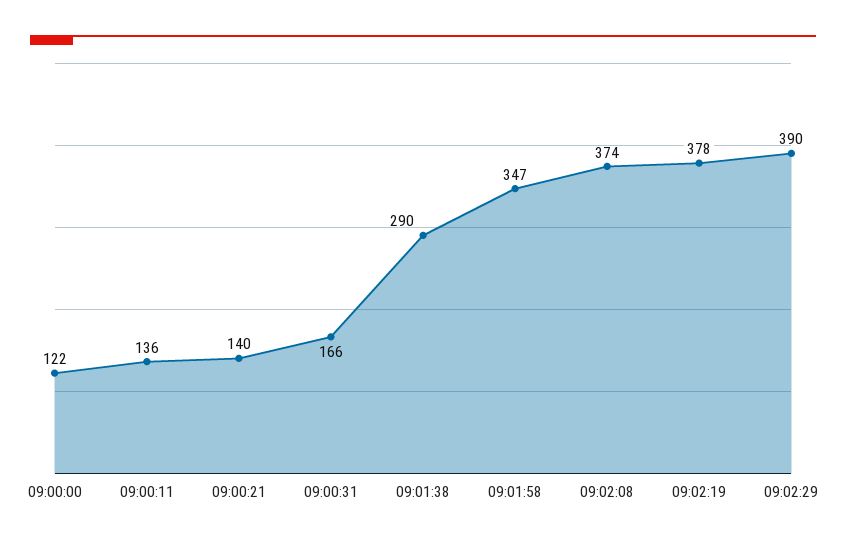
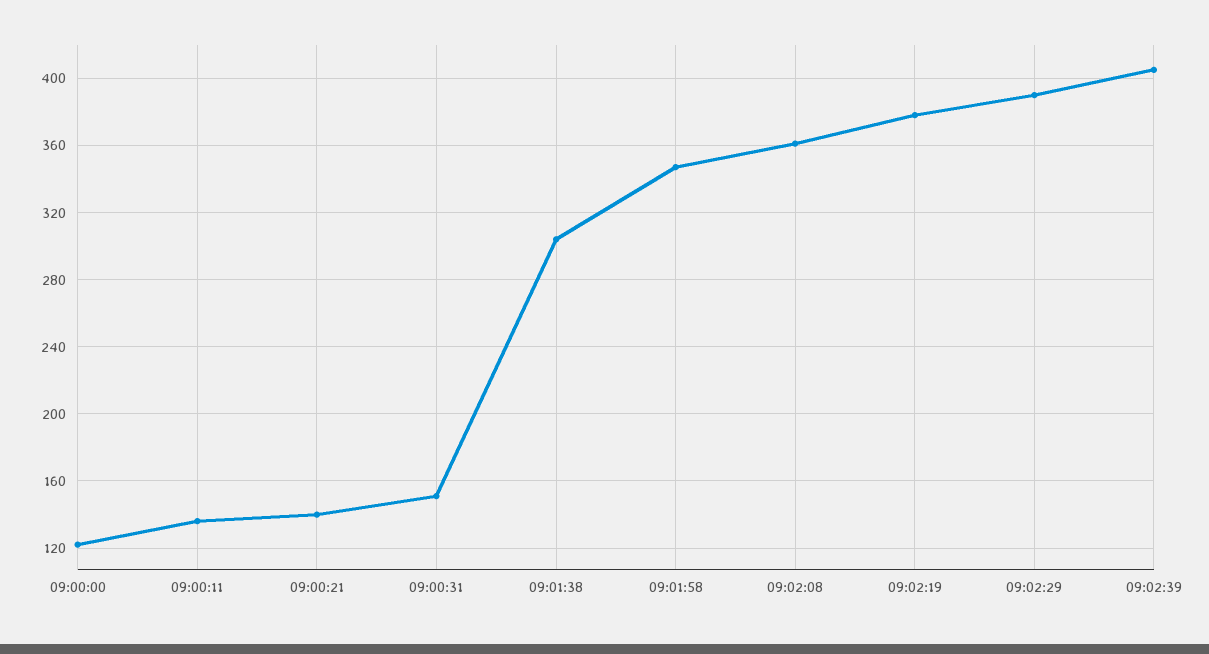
09:00:31: 166 -> 150
09:01:38: 290 -> 305
09:02:08: 374 -> 360
09:02:39: none -> 405

